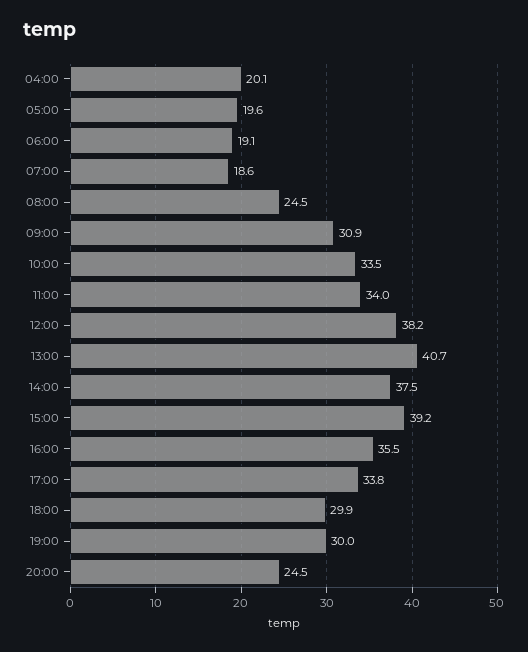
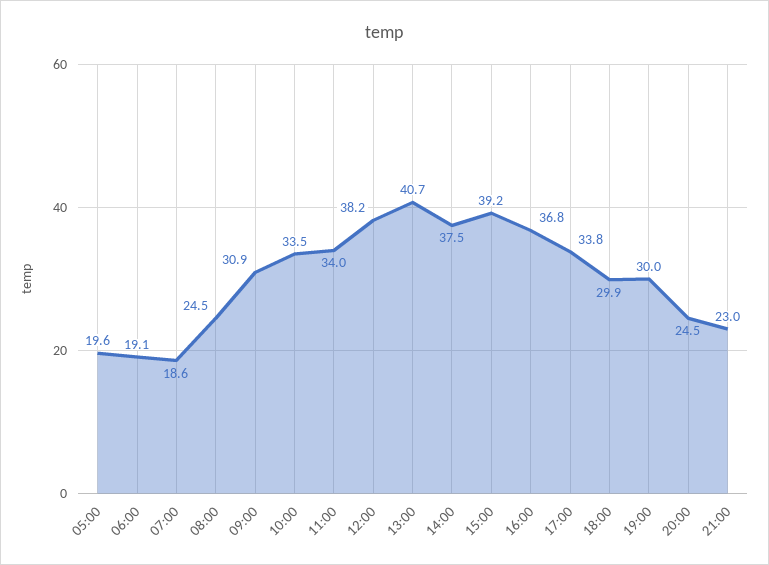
04:00: 20.1 -> none
16:00: 35.5 -> 36.8
21:00: none -> 23

